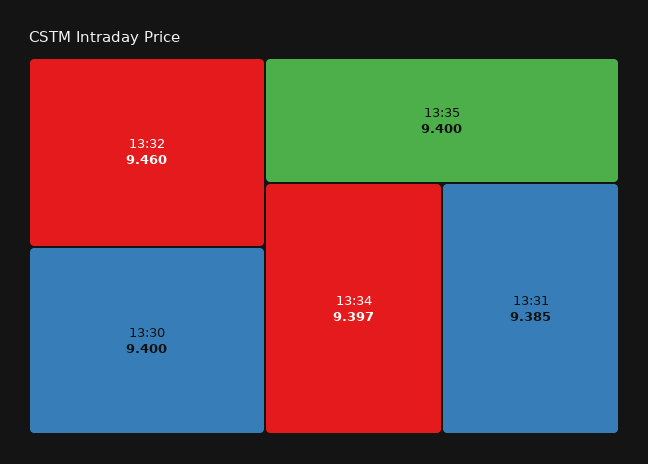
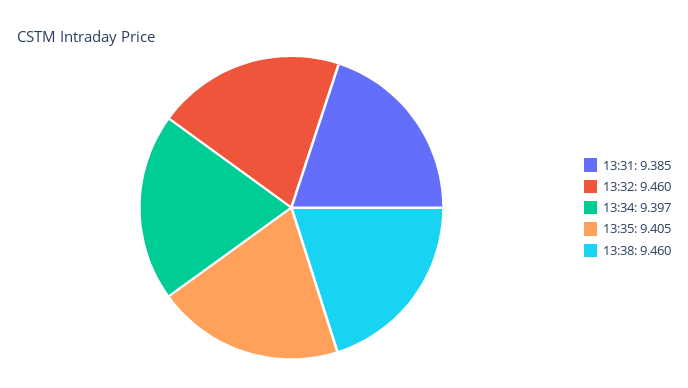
13:30: 9.4 -> none
13:35: 9.4 -> 9.405
13:38: none -> 9.46

